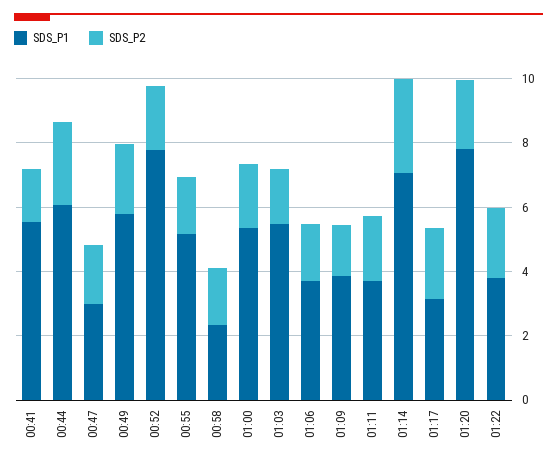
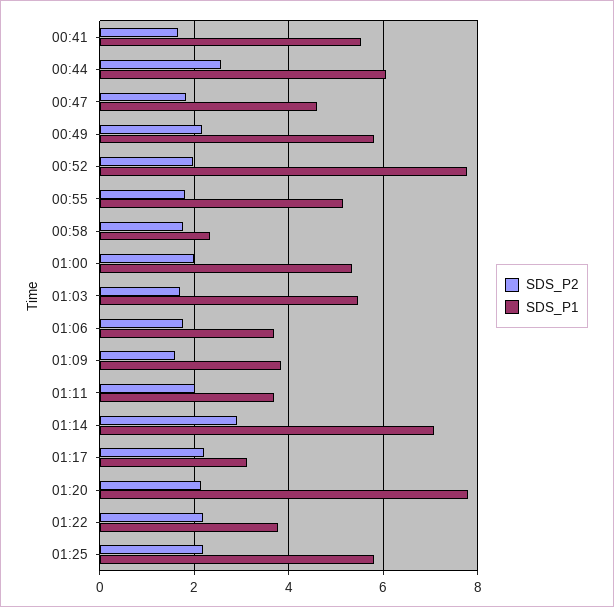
SDS_P1, 00:47: 3 -> 4.6
SDS_P2, 01:25: none -> 2.2
SDS_P1, 01:25: none -> 5.8

